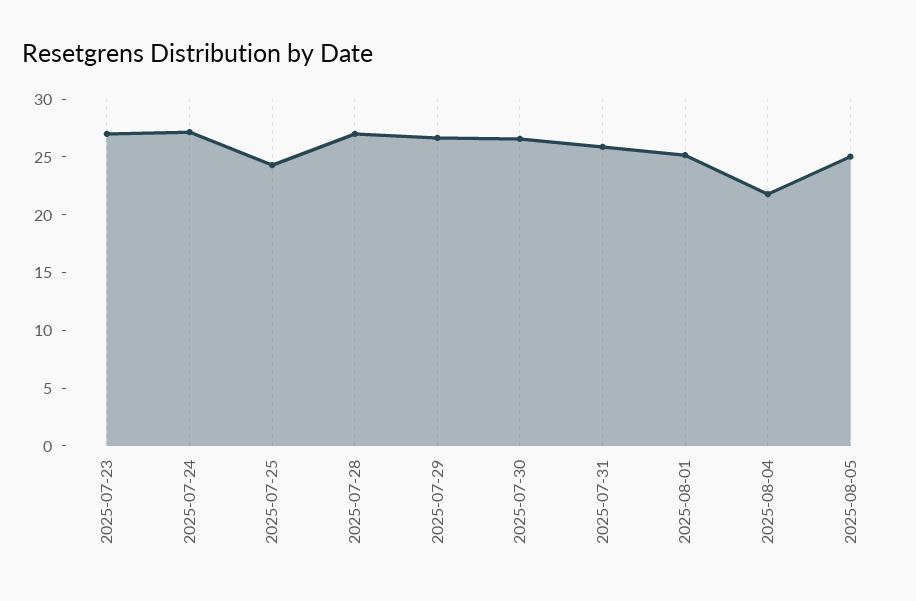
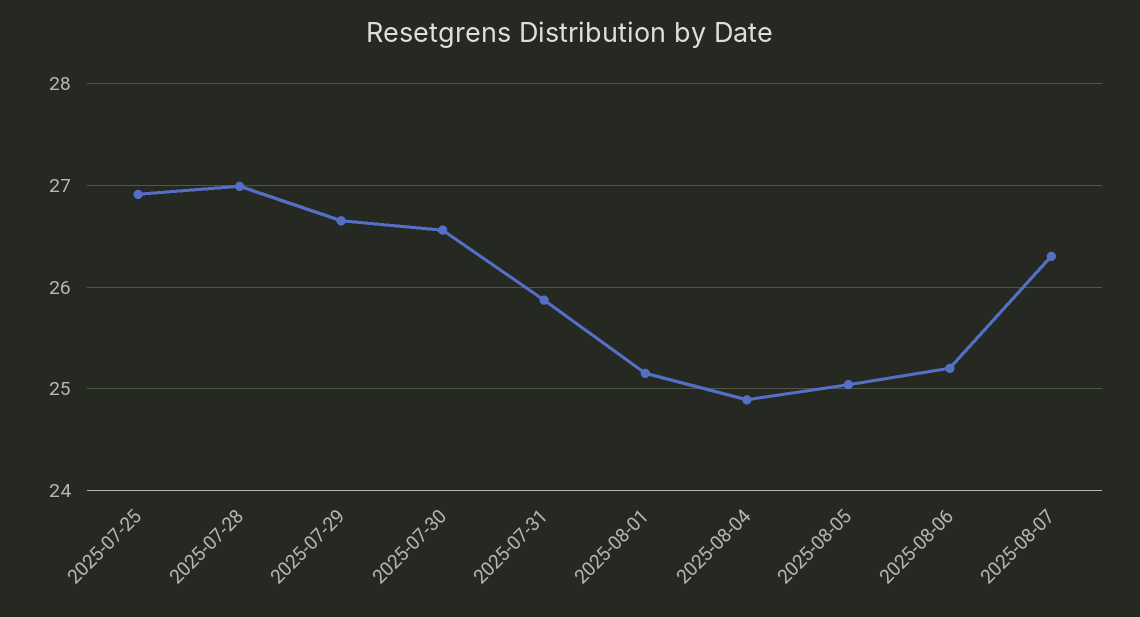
2025-07-23: 27 -> none
2025-07-24: 27 -> none
2025-07-25: 24 -> 26.9
2025-08-04: 22 -> 24.9
2025-08-06: none -> 25.2
2025-08-07: none -> 26.3

